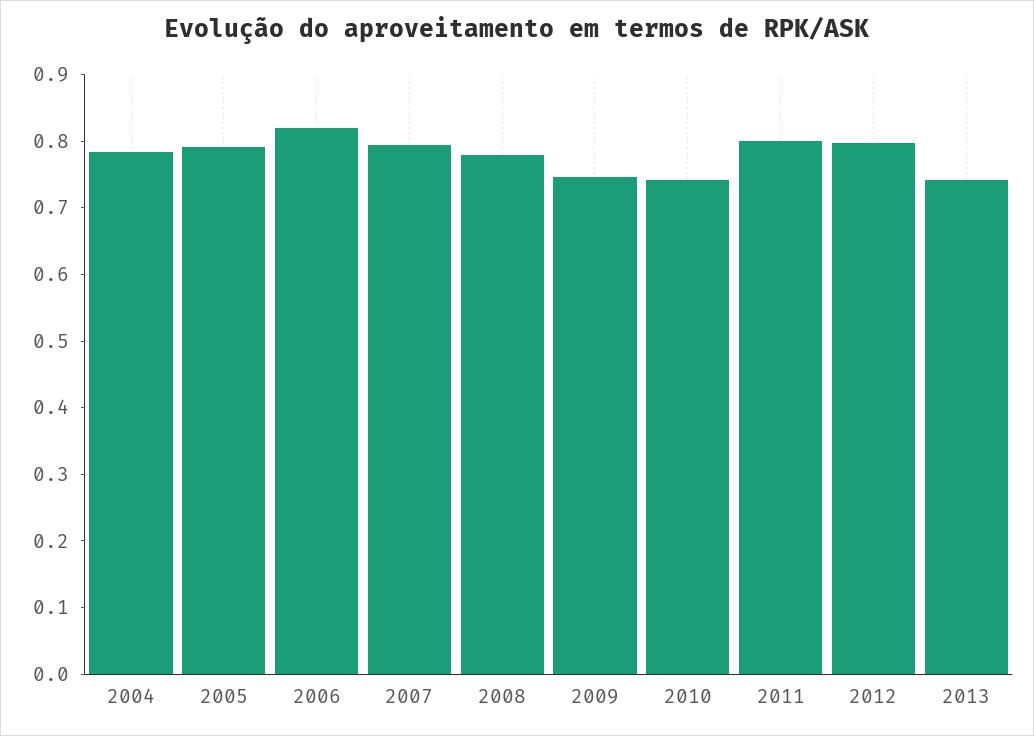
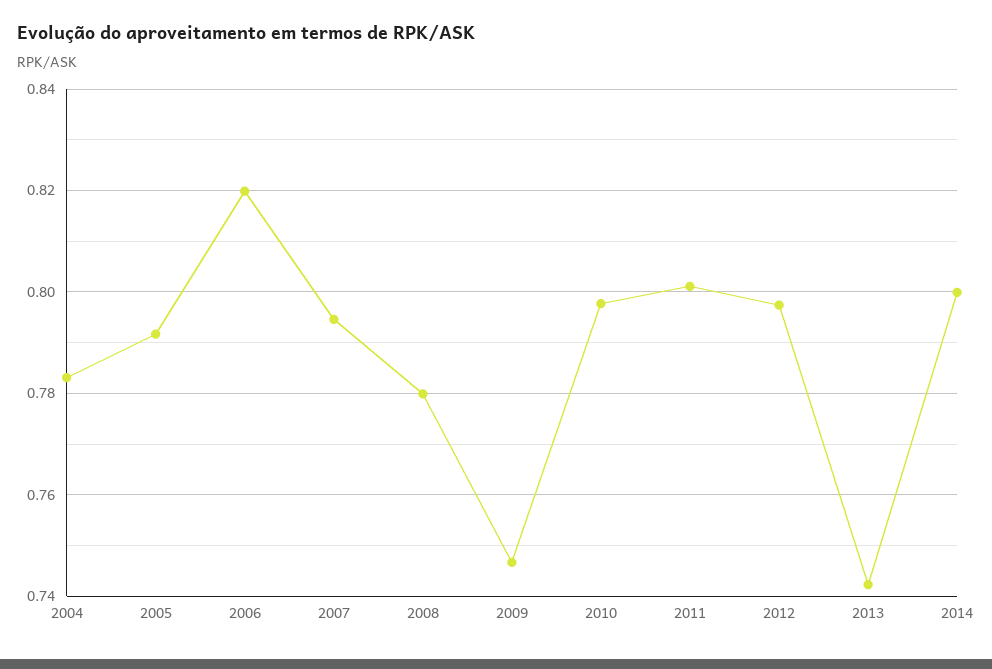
2010: 0.74 -> 0.798
2014: none -> 0.8

